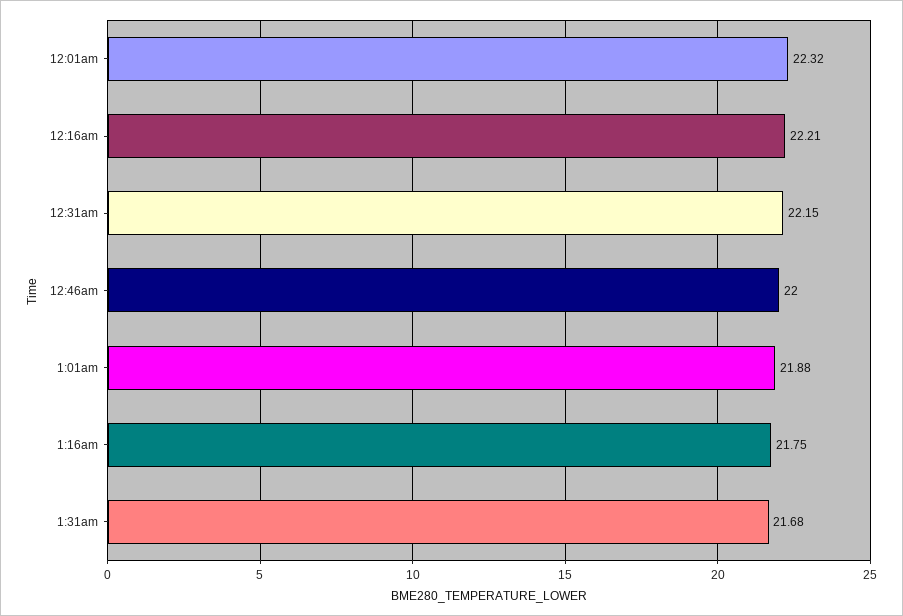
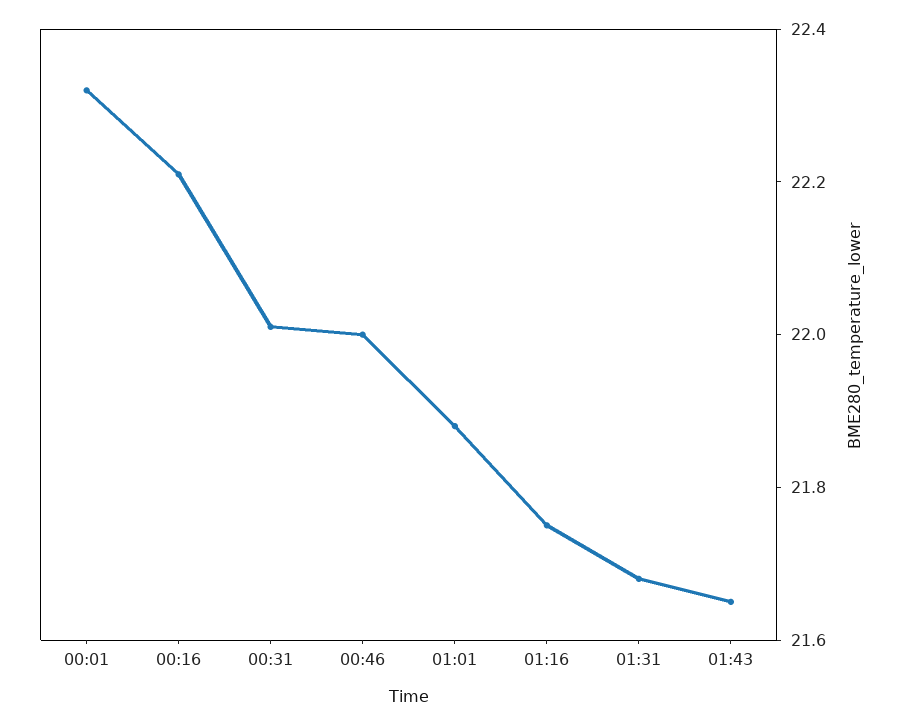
12:31am: 22.15 -> 22
01:43: none -> 21.65

